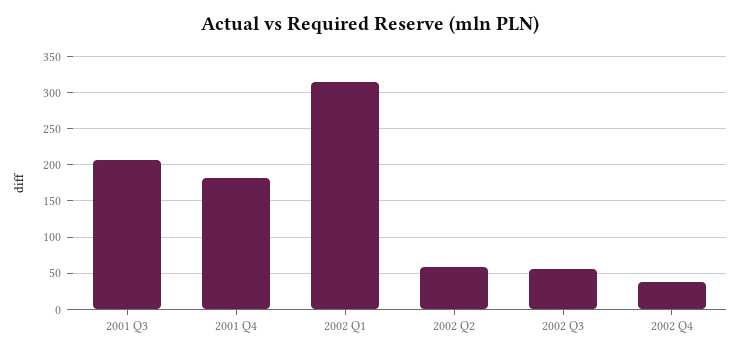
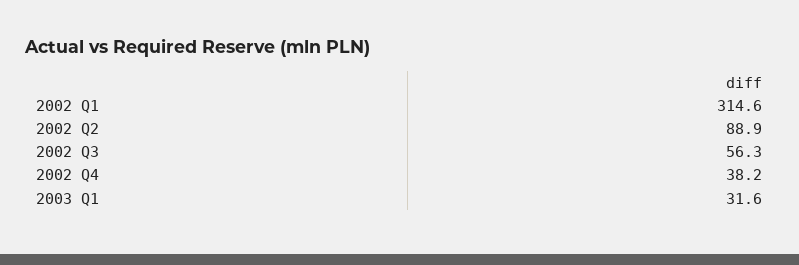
2001 Q3: 210 -> none
2001 Q4: 180 -> none
2002 Q2: 60 -> 88.9
2003 Q1: none -> 31.6

